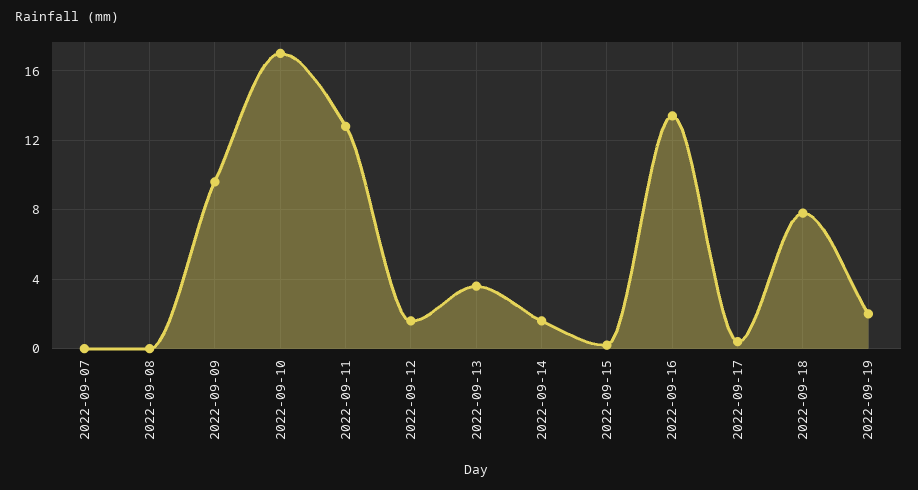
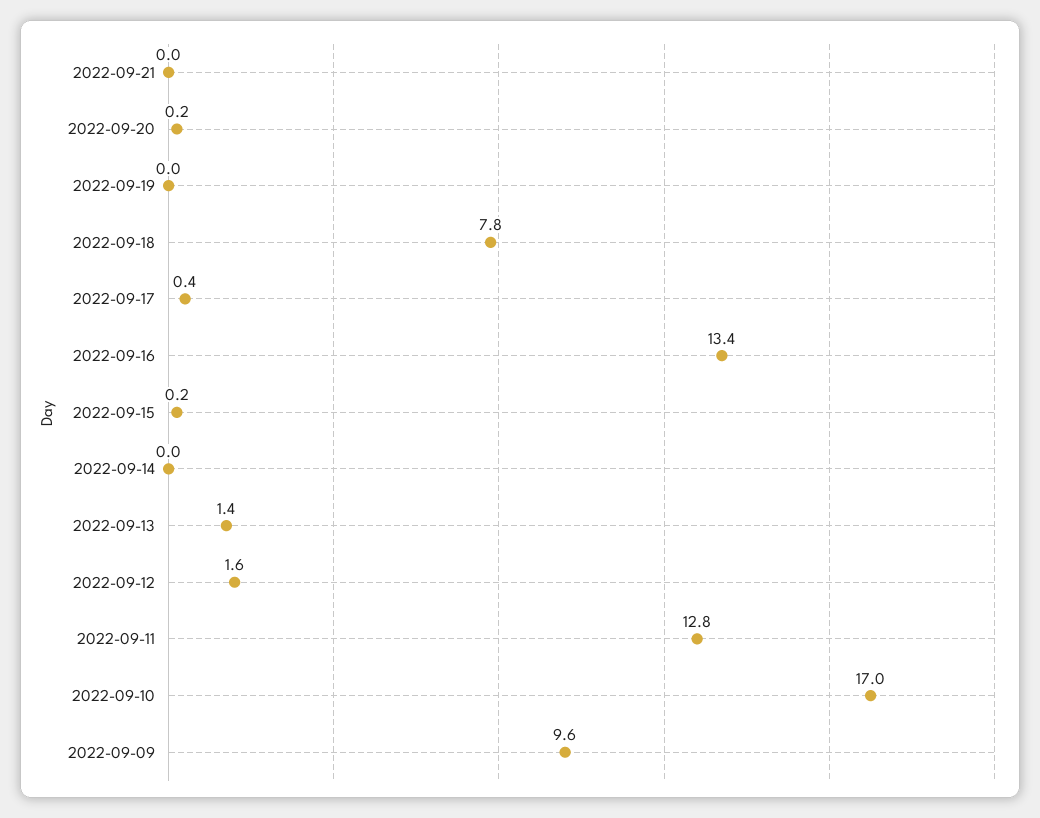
2022-09-07: 0 -> none
2022-09-08: 0 -> none
2022-09-13: 3.5 -> 1.4
2022-09-14: 1.5 -> 0
2022-09-19: 2 -> 0
2022-09-21: none -> 0
2022-09-20: none -> 0.2

